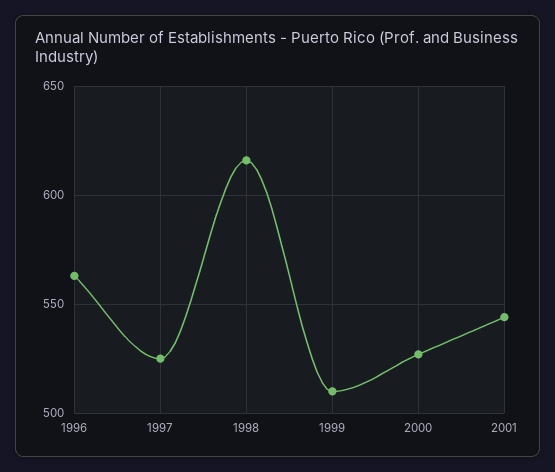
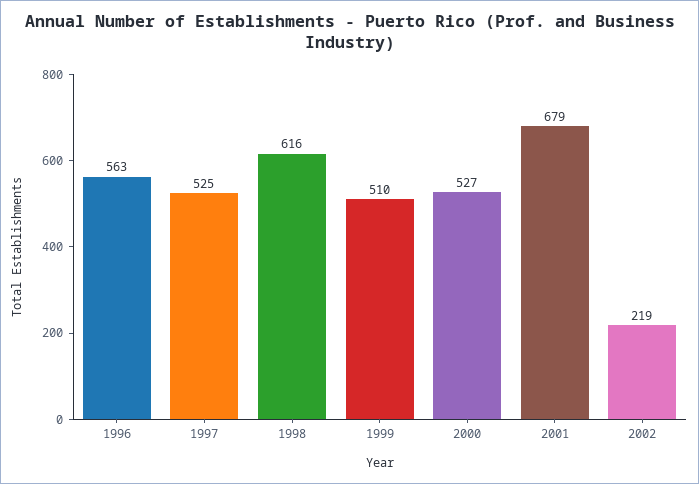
2001: 545 -> 679
2002: none -> 219

